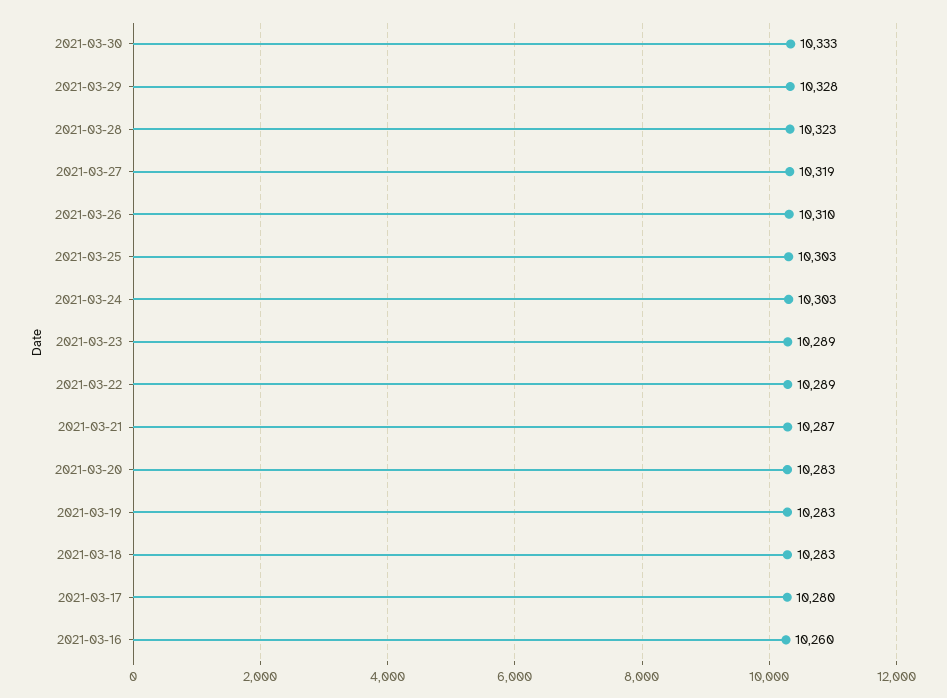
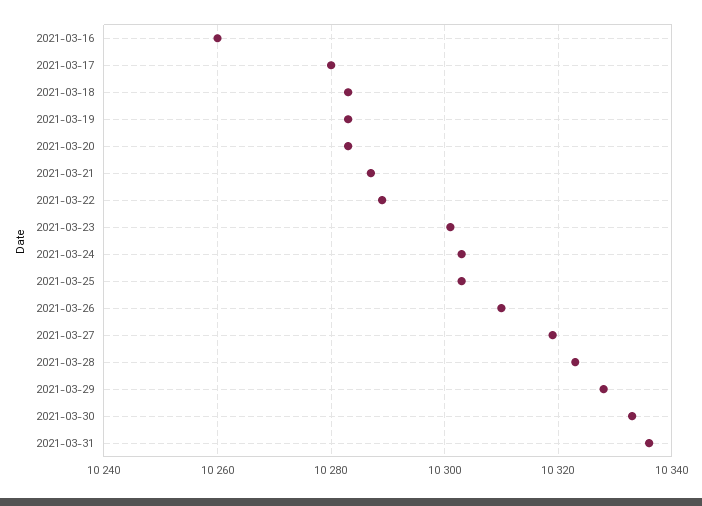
2021-03-23: 10289 -> 10300
2021-03-31: none -> 10335

